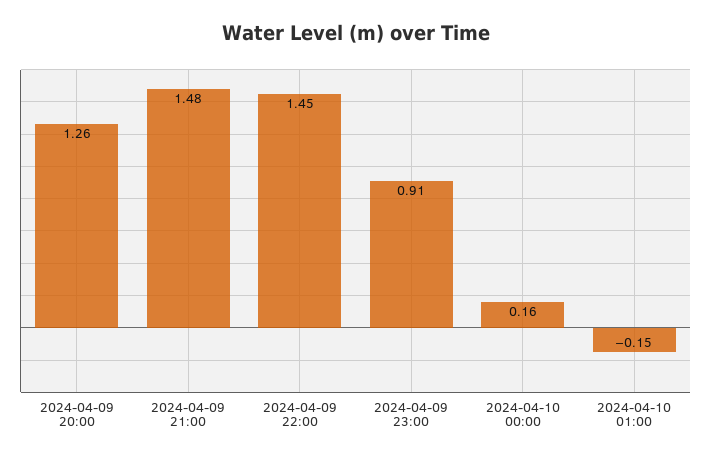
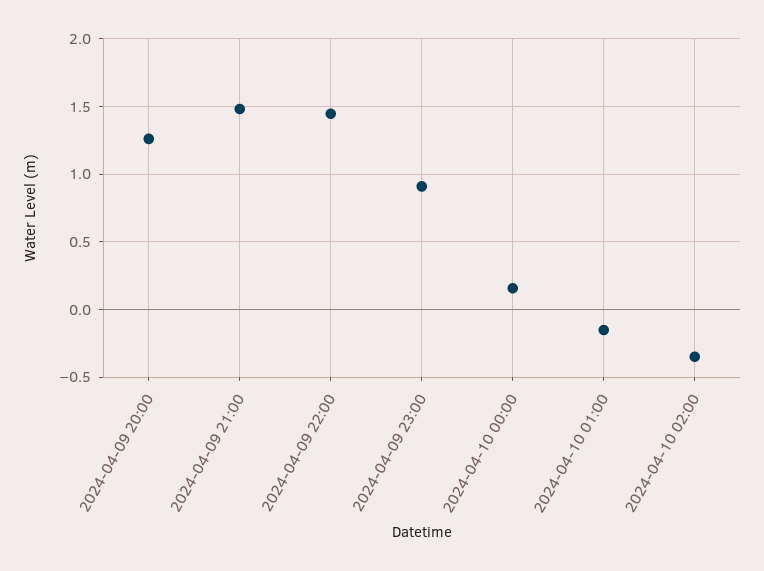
2024-04-10 02:00: none -> -0.35

